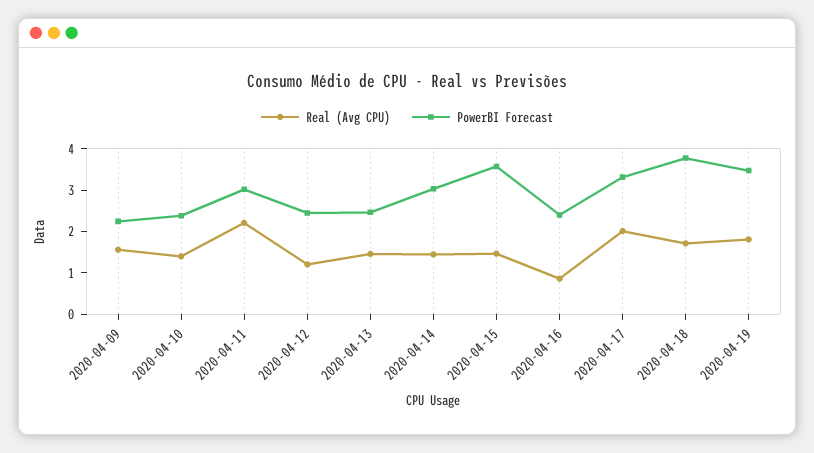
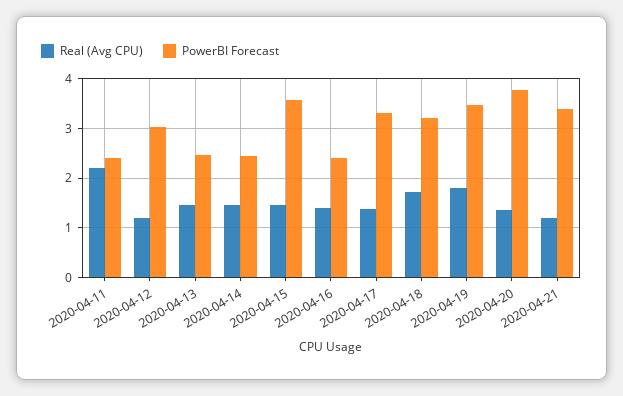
Real (Avg CPU), 2020-04-09: 1.6 -> none
PowerBI Forecast, 2020-04-09: 2.2 -> none
Real (Avg CPU), 2020-04-10: 1.4 -> none
PowerBI Forecast, 2020-04-10: 2.4 -> none
PowerBI Forecast, 2020-04-11: 3 -> 2.4
PowerBI Forecast, 2020-04-12: 2.4 -> 3
PowerBI Forecast, 2020-04-14: 3 -> 2.4
Real (Avg CPU), 2020-04-16: 0.8 -> 1.4
Real (Avg CPU), 2020-04-17: 2 -> 1.4
PowerBI Forecast, 2020-04-18: 3.8 -> 3.2
Real (Avg CPU), 2020-04-20: none -> 1.4
PowerBI Forecast, 2020-04-20: none -> 3.8
Real (Avg CPU), 2020-04-21: none -> 1.2
PowerBI Forecast, 2020-04-21: none -> 3.4

